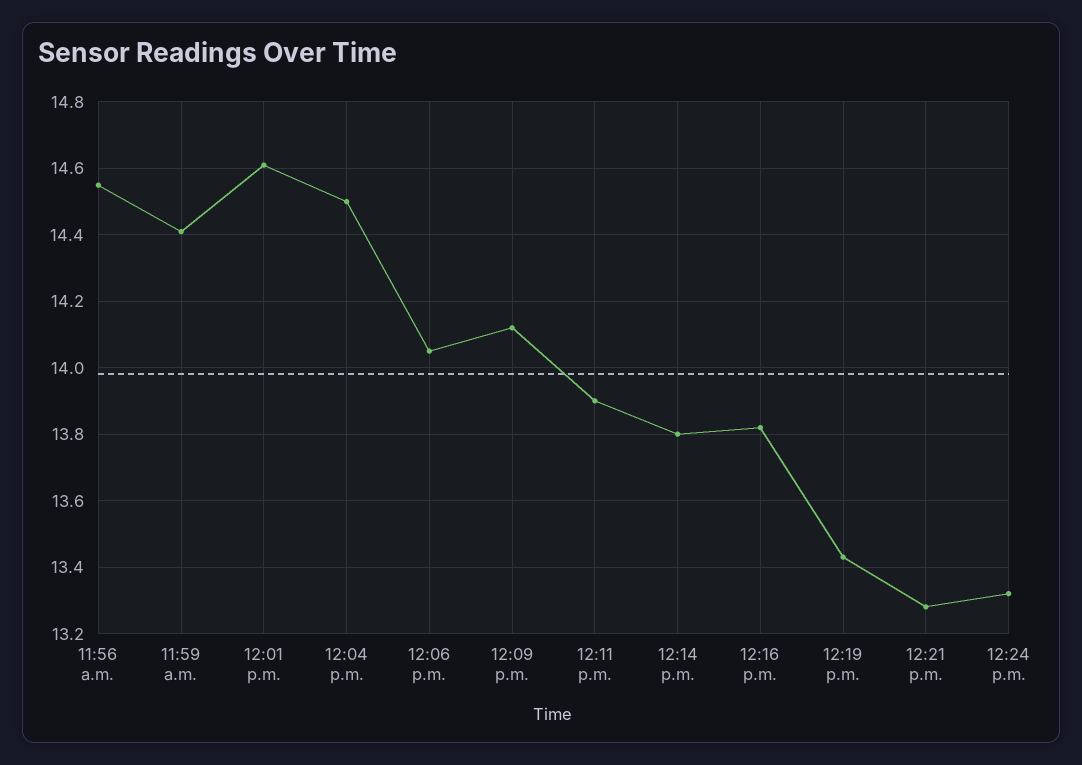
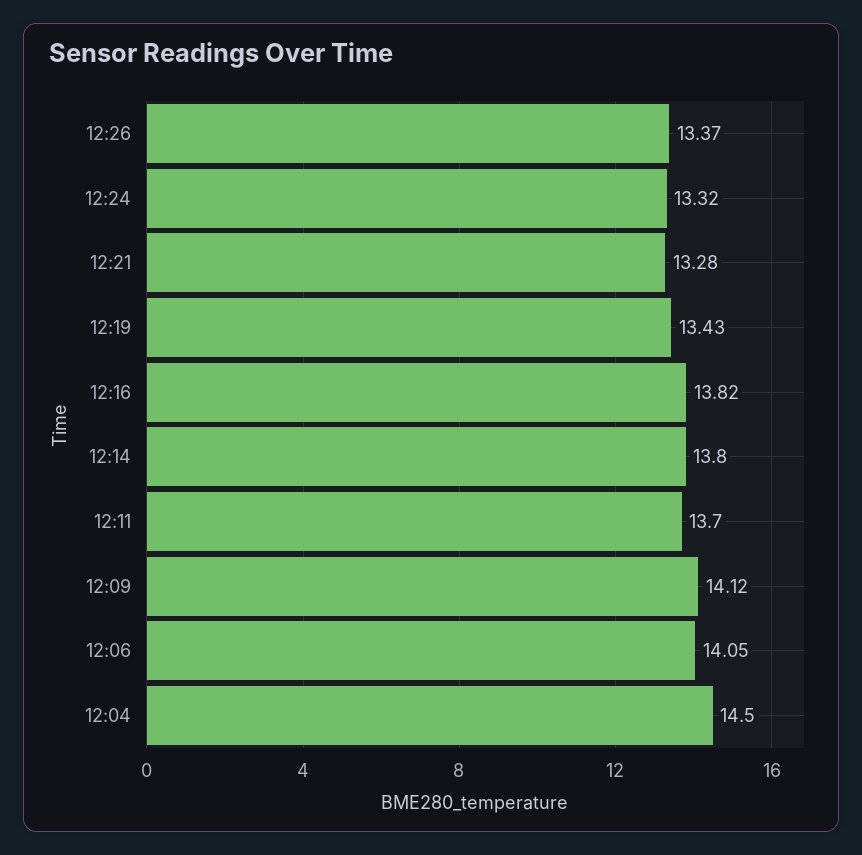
11:56 a.m.: 14.55 -> none
11:59 a.m.: 14.4 -> none
12:01 p.m.: 14.6 -> none
12:11 p.m.: 13.9 -> 13.7
12:26: none -> 13.37

